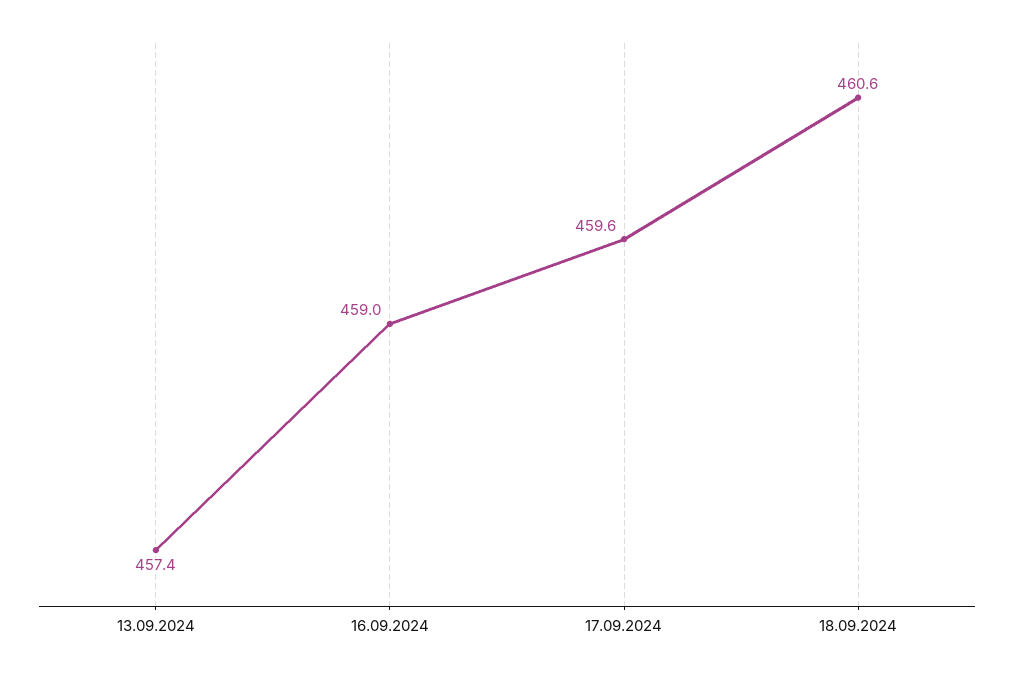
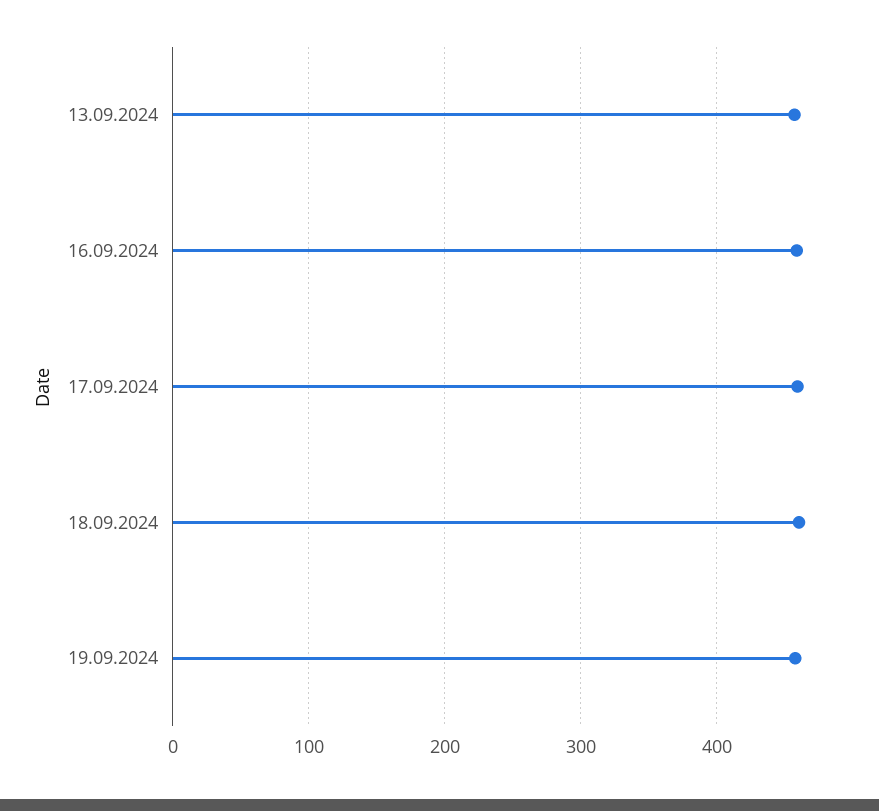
19.09.2024: none -> 460

